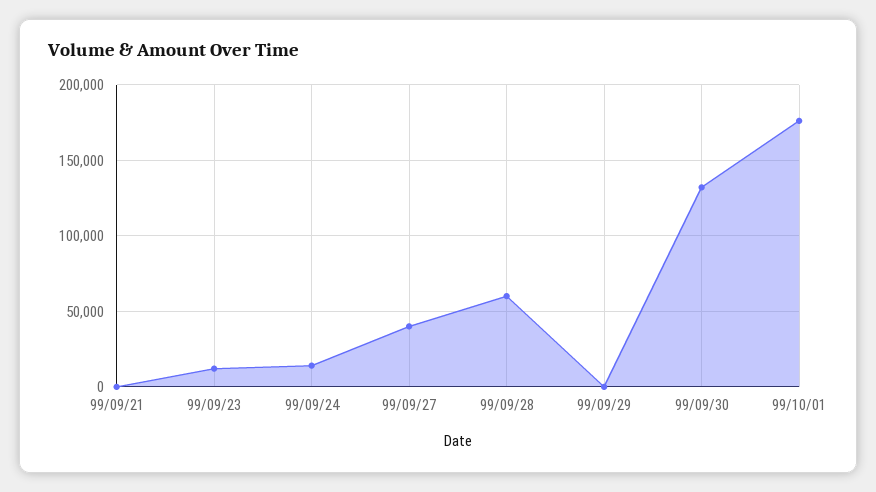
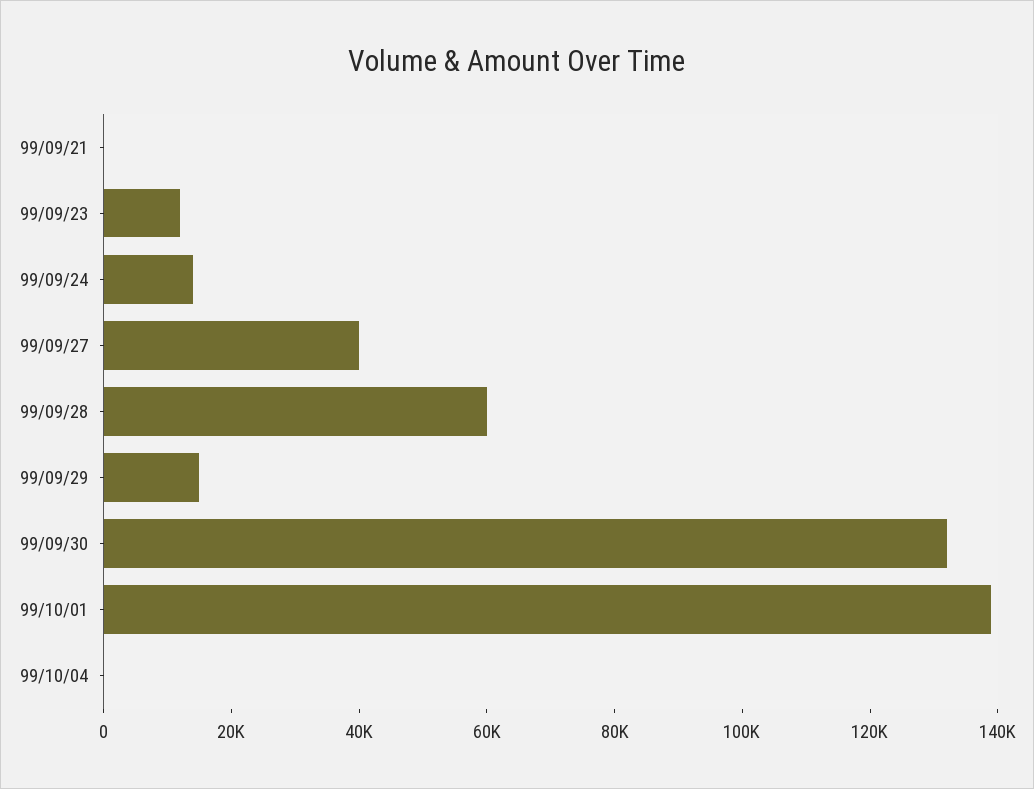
99/09/29: 0 -> 15000
99/10/01: 175000 -> 140000
99/10/04: none -> 0

